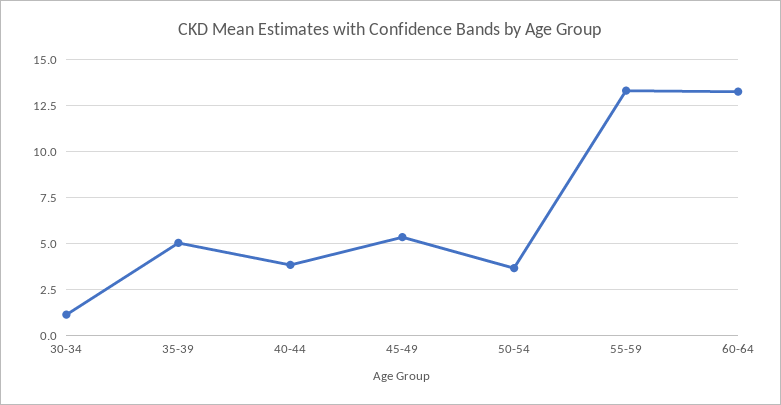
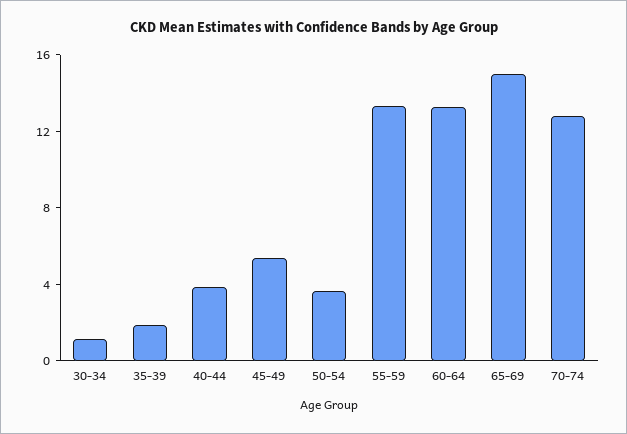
35-39: 5 -> 2
65-69: none -> 15
70-74: none -> 13

